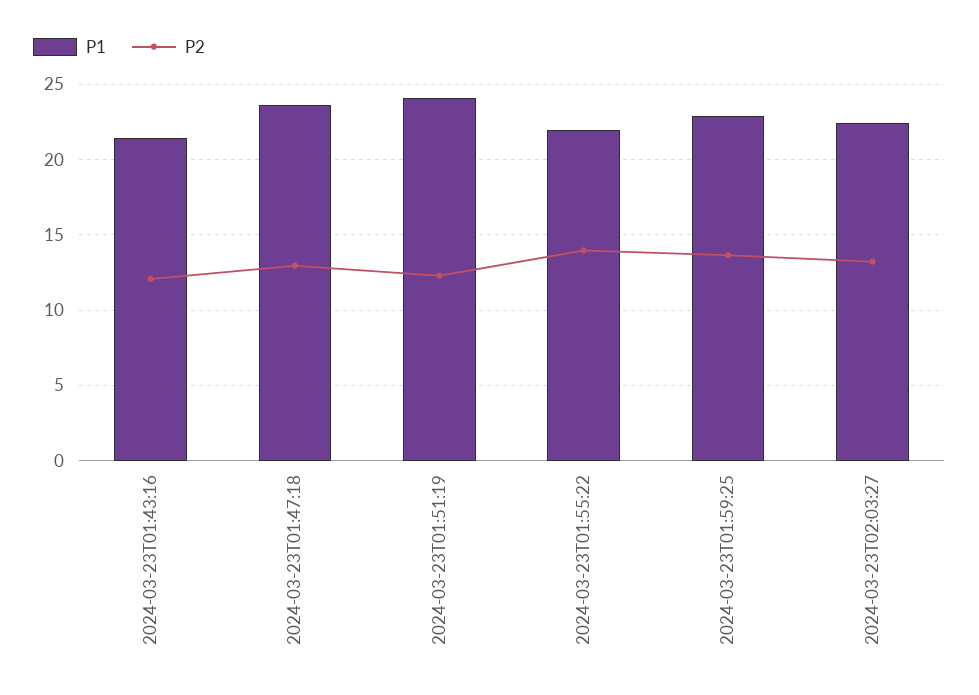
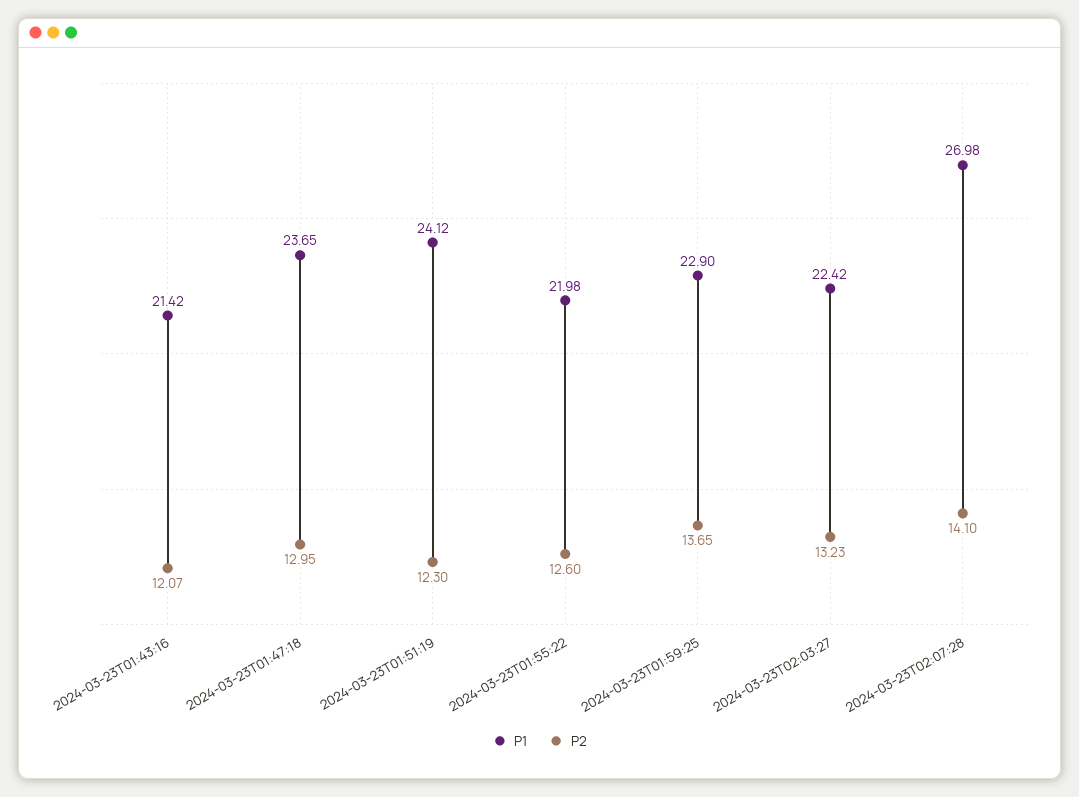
P2, 2024-03-23T01:55:22: 14 -> 12.6
P1, 2024-03-23T02:07:28: none -> 26.98
P2, 2024-03-23T02:07:28: none -> 14.1

